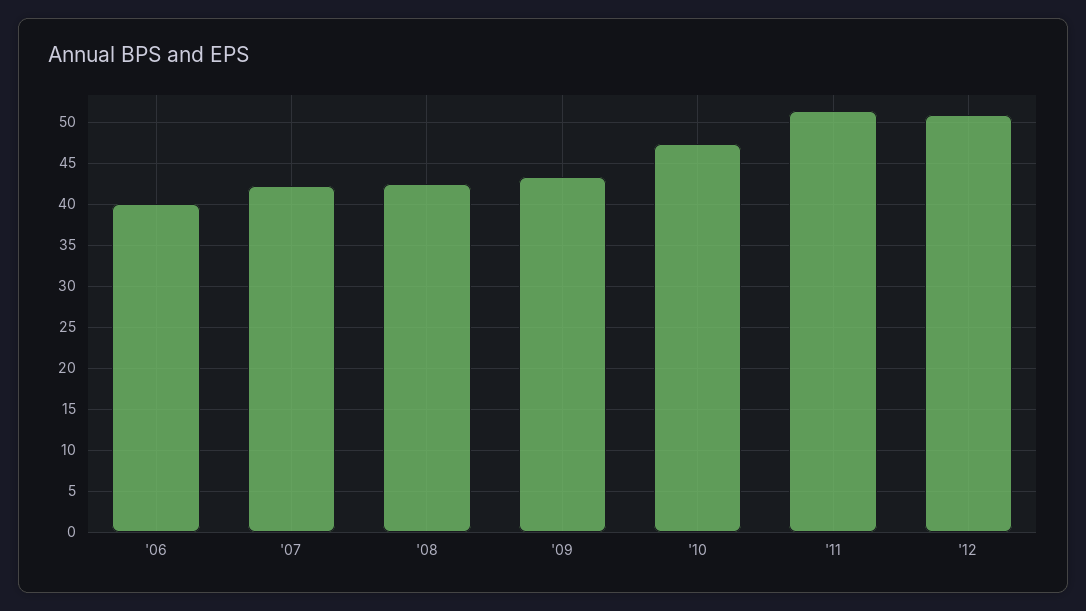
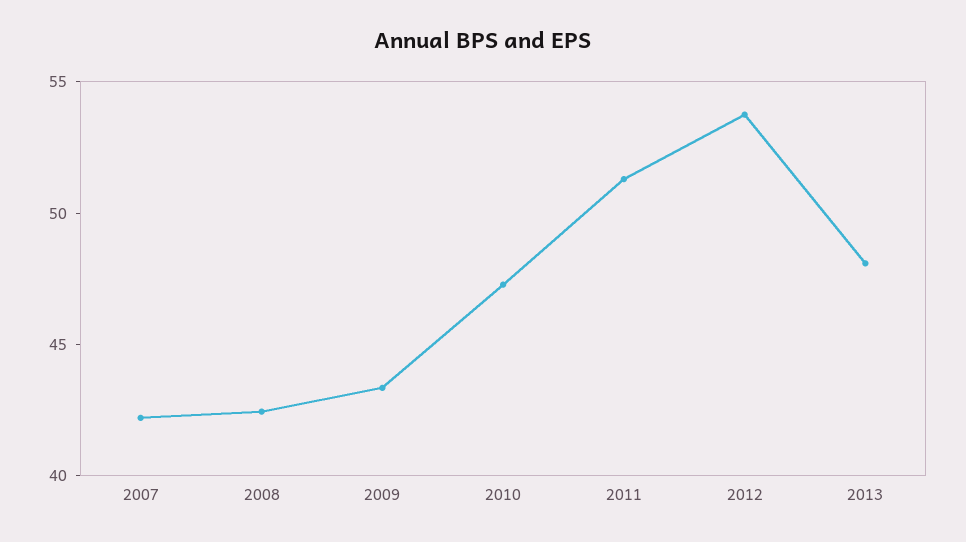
'06: 40 -> none
'12: 51 -> 54
2013: none -> 48

